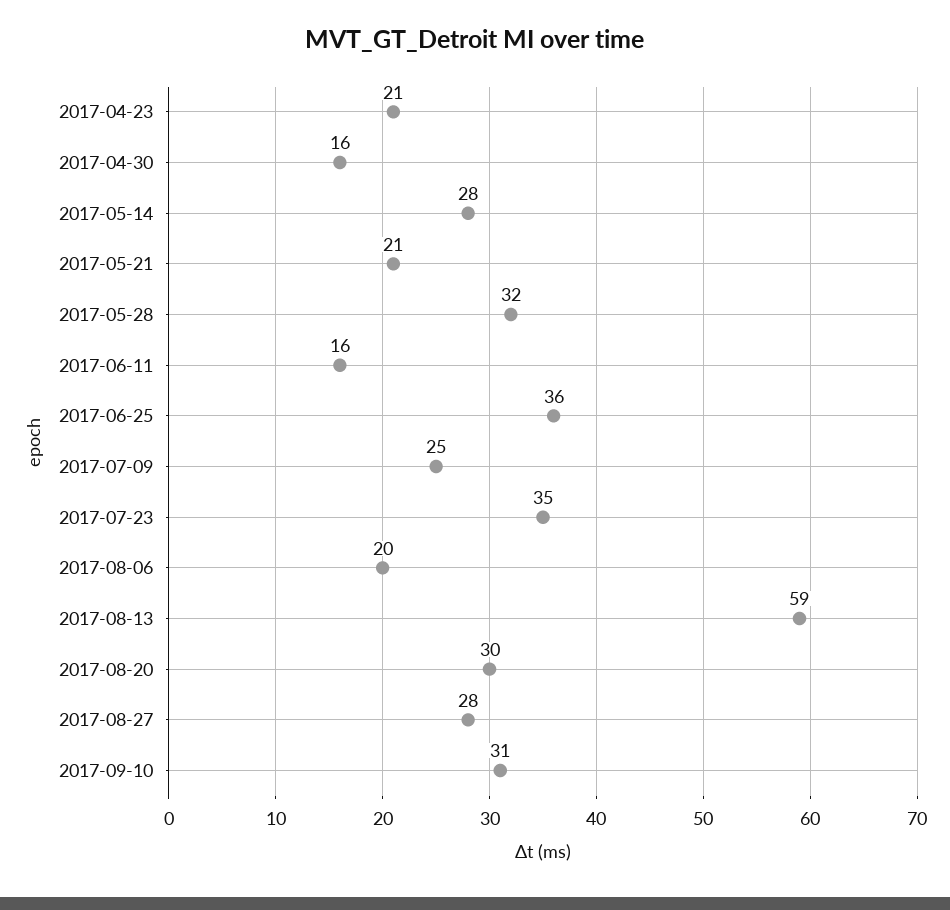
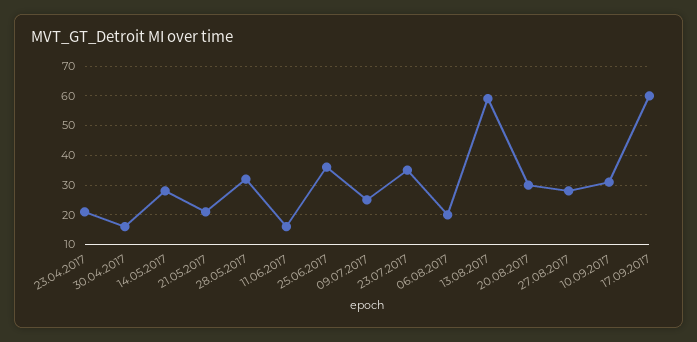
17.09.2017: none -> 60

